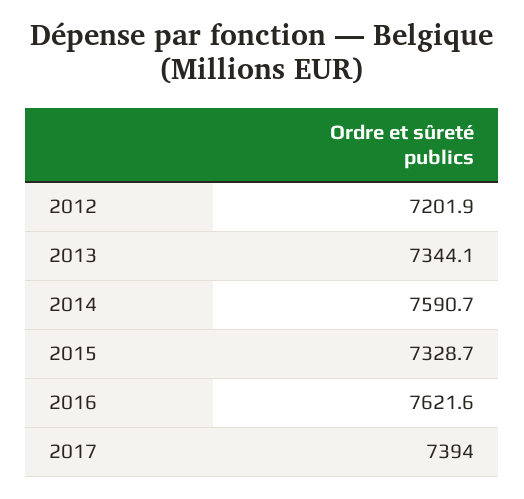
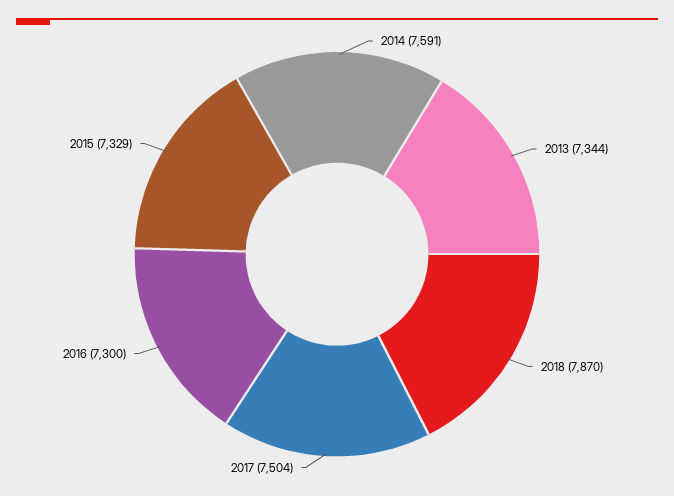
2012: 7201.9 -> none
2016: 7621.6 -> 7300
2017: 7394 -> 7504
2018: none -> 7870

